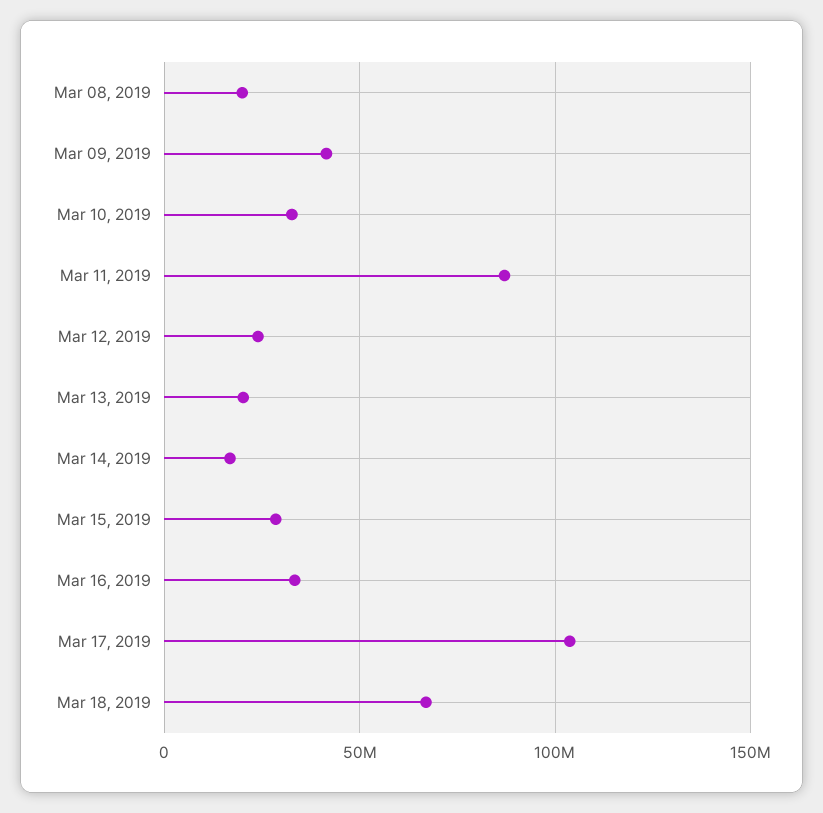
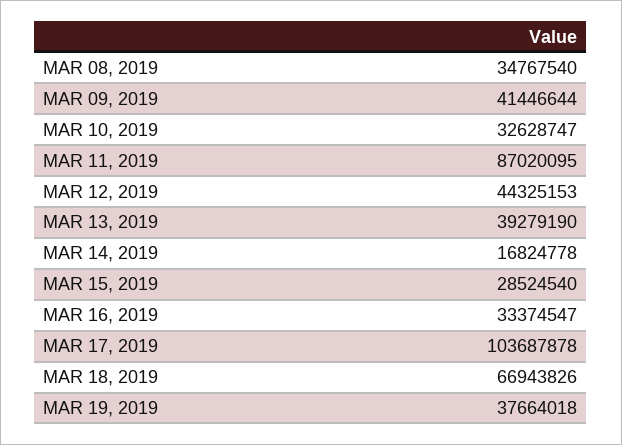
Mar 08, 2019: 20000000 -> 34767540
Mar 12, 2019: 25000000 -> 44325153
Mar 13, 2019: 20000000 -> 39279190
MAR 19, 2019: none -> 37664018

